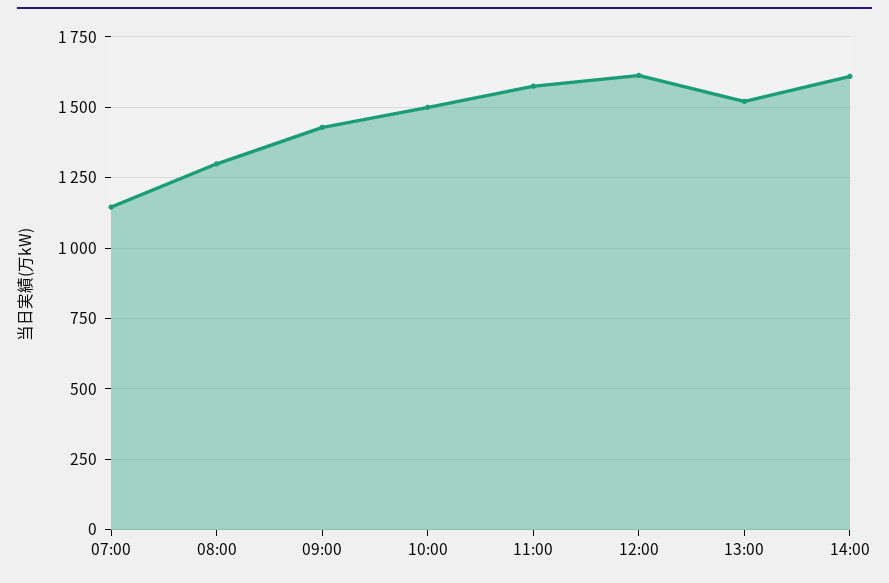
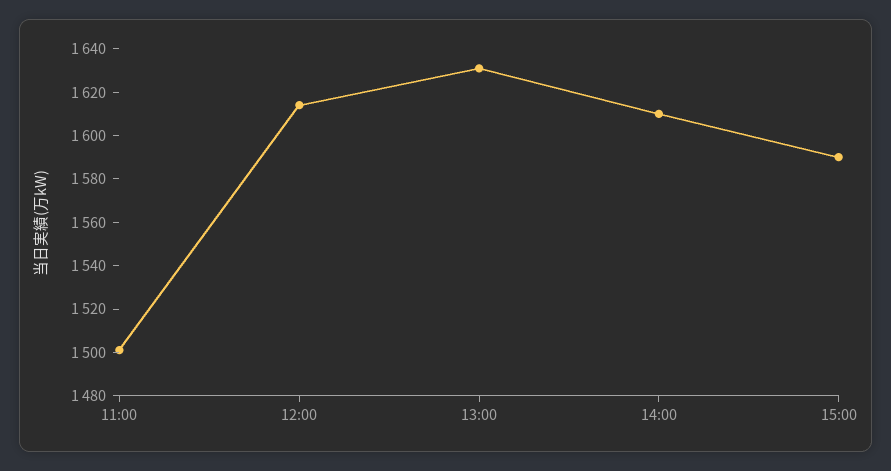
07:00: 1150 -> none
08:00: 1300 -> none
09:00: 1425 -> none
10:00: 1500 -> none
11:00: 1575 -> 1500
13:00: 1525 -> 1630
15:00: none -> 1590

